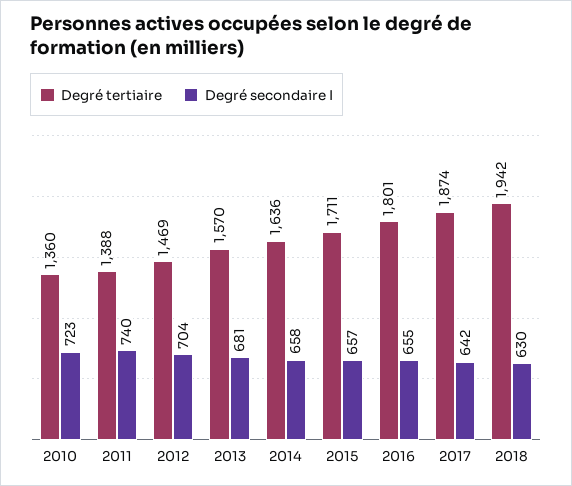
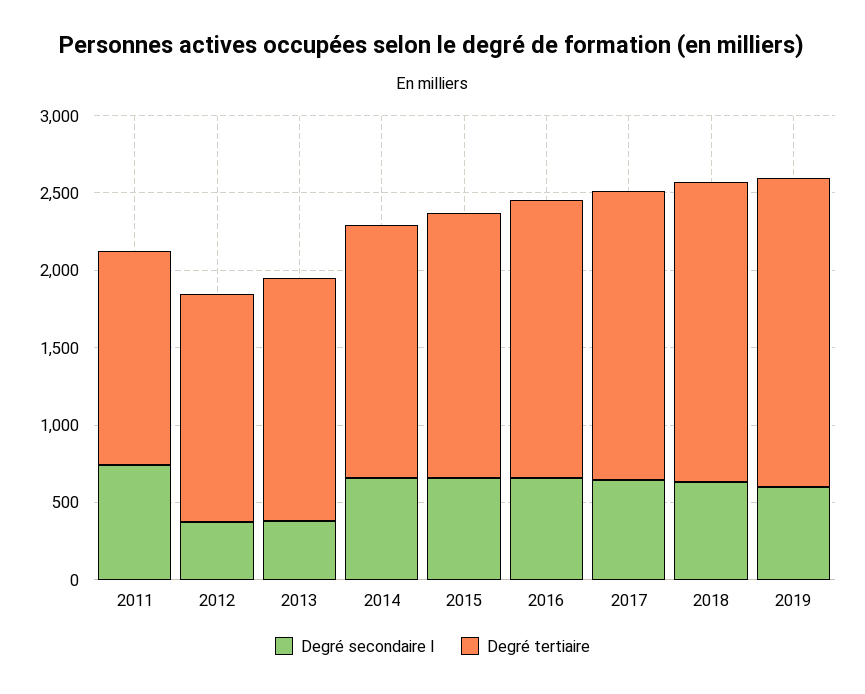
Degré tertiaire, 2010: 1360 -> none
Degré secondaire I, 2010: 723 -> none
Degré secondaire I, 2012: 704 -> 400
Degré secondaire I, 2013: 681 -> 400
Degré secondaire I, 2019: none -> 600
Degré tertiaire, 2019: none -> 2000

